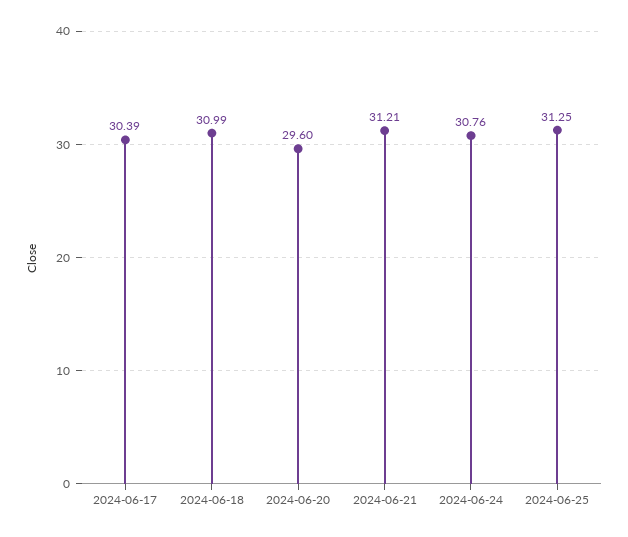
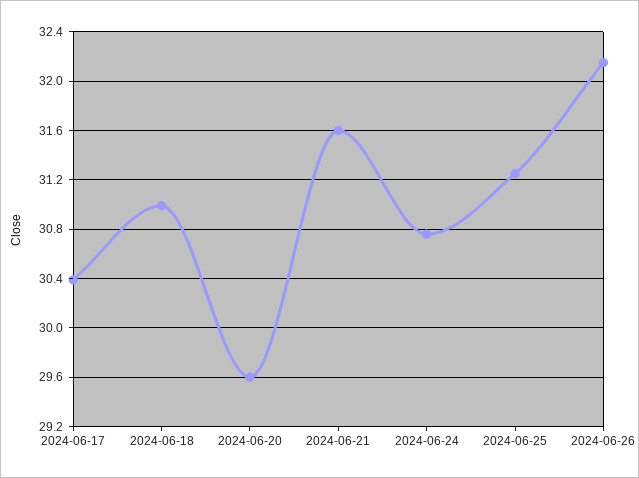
2024-06-21: 31.21 -> 31.6
2024-06-26: none -> 32.15

